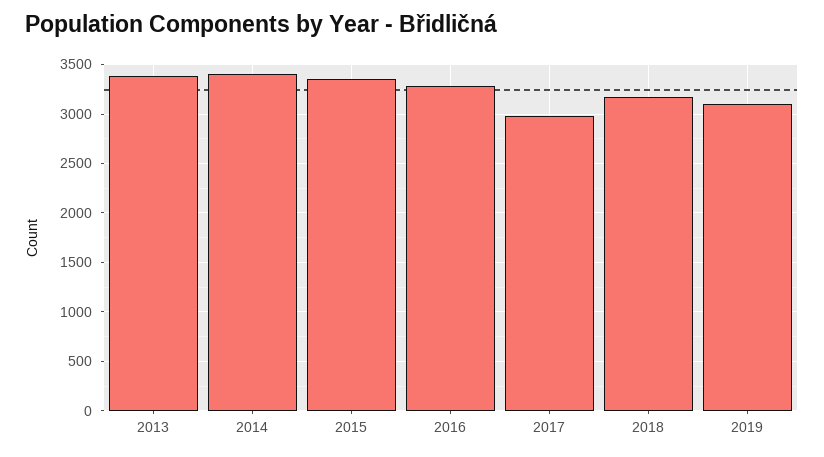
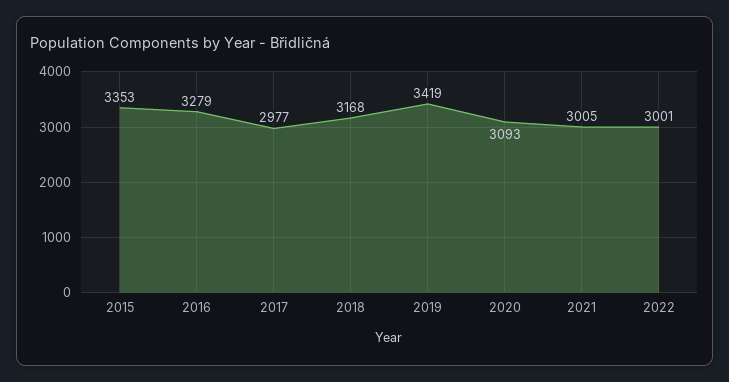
2013: 3400 -> none
2014: 3400 -> none
2019: 3100 -> 3419
2020: none -> 3093
2021: none -> 3005
2022: none -> 3001

